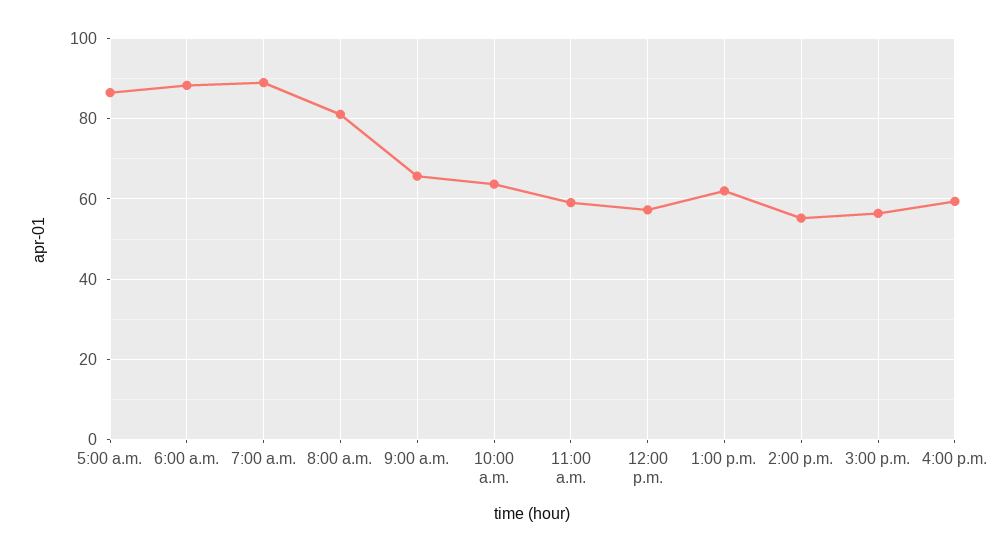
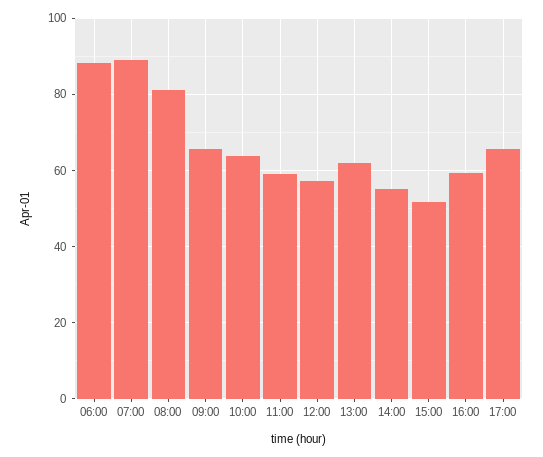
5:00 a.m.: 86 -> none
3:00 p.m.: 56 -> 52
17:00: none -> 66

